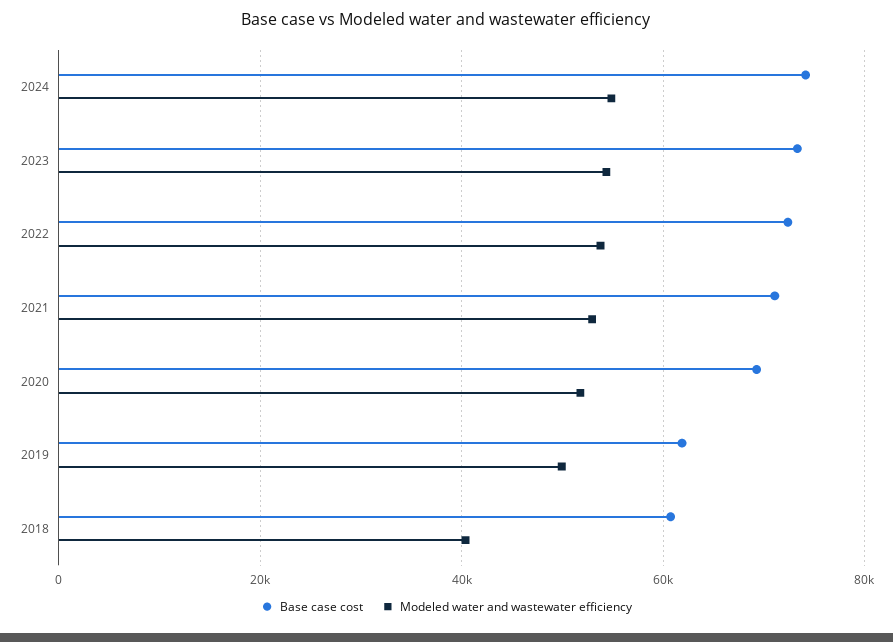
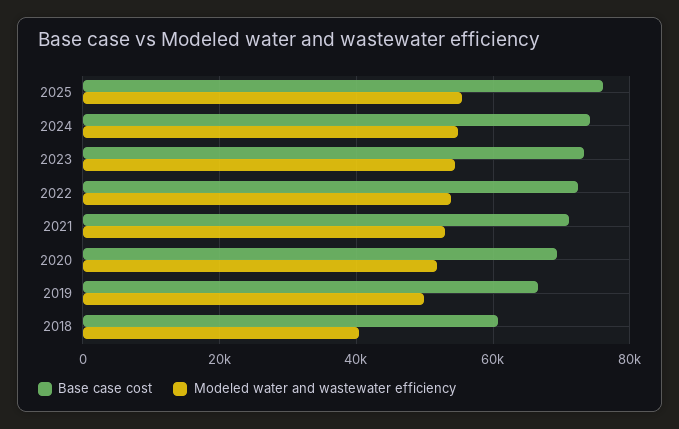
Base case cost, 2019: 62000 -> 66000
Base case cost, 2025: none -> 76000
Modeled water and wastewater efficiency, 2025: none -> 56000

